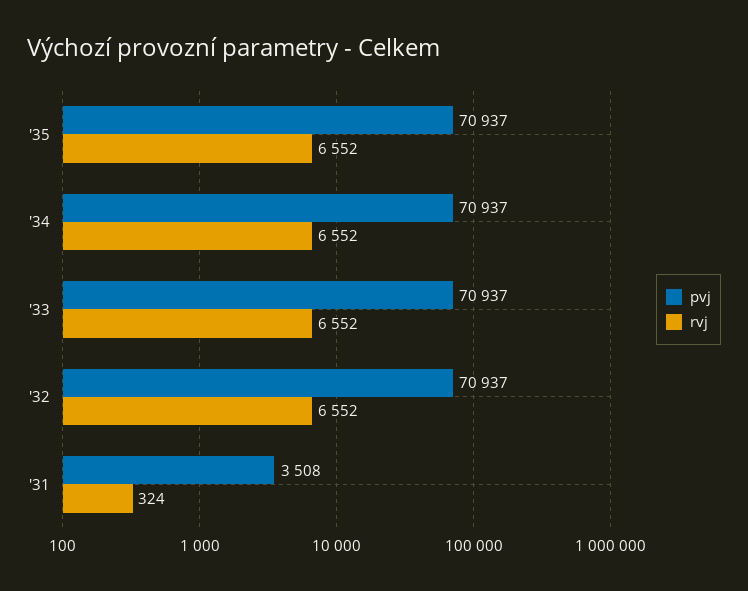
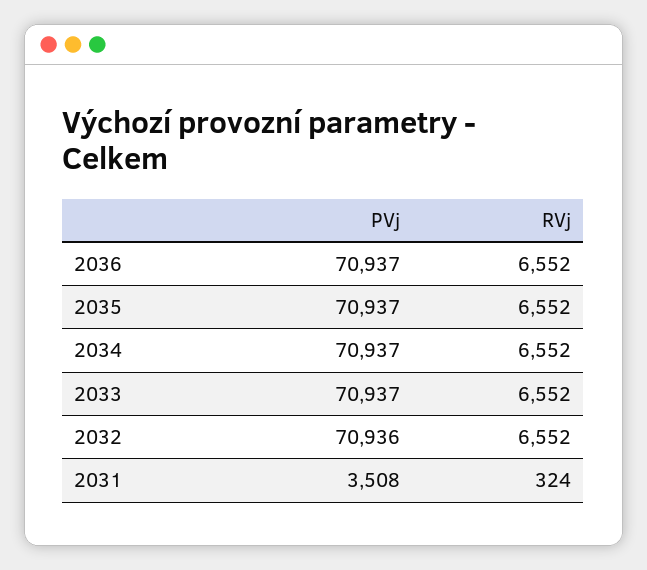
pvj, '32: 70937 -> 70936
pvj, 2036: none -> 70937
rvj, 2036: none -> 6552

